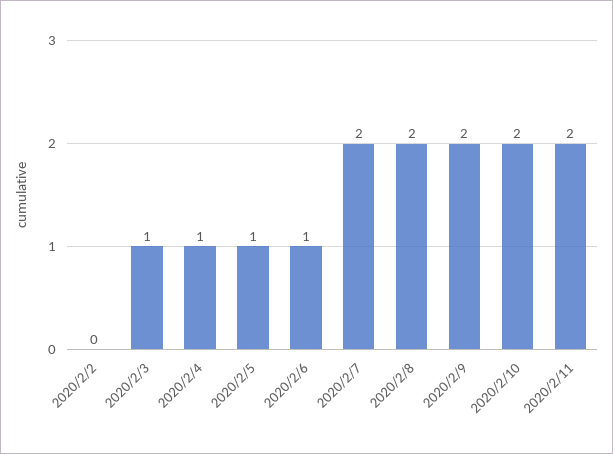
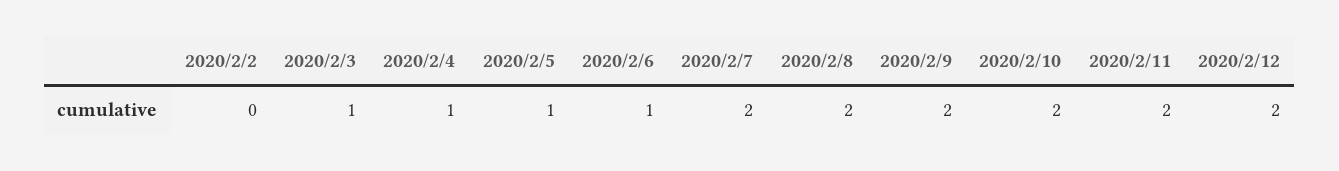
2020/2/12: none -> 2

